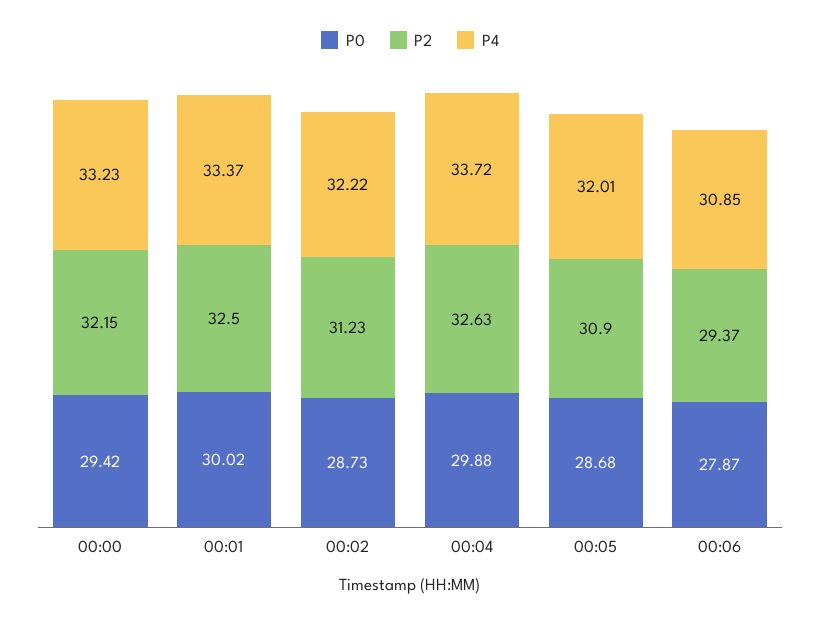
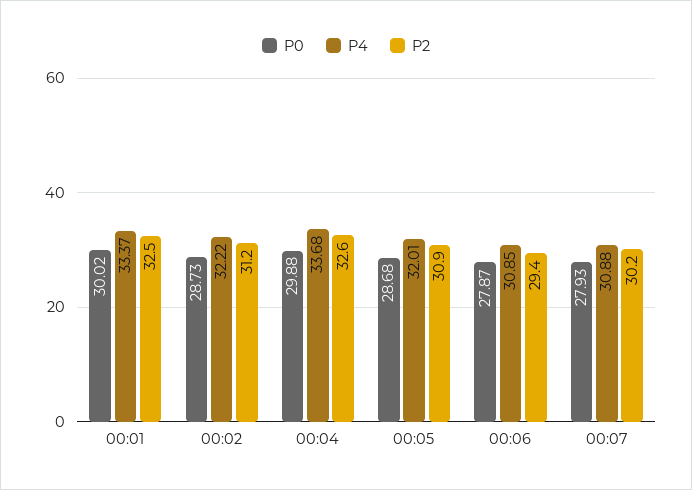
P0, 00:00: 29.42 -> none
P2, 00:00: 32.15 -> none
P4, 00:00: 33.23 -> none
P4, 00:04: 33.72 -> 33.68
P0, 00:07: none -> 27.93
P4, 00:07: none -> 30.88
P2, 00:07: none -> 30.2

